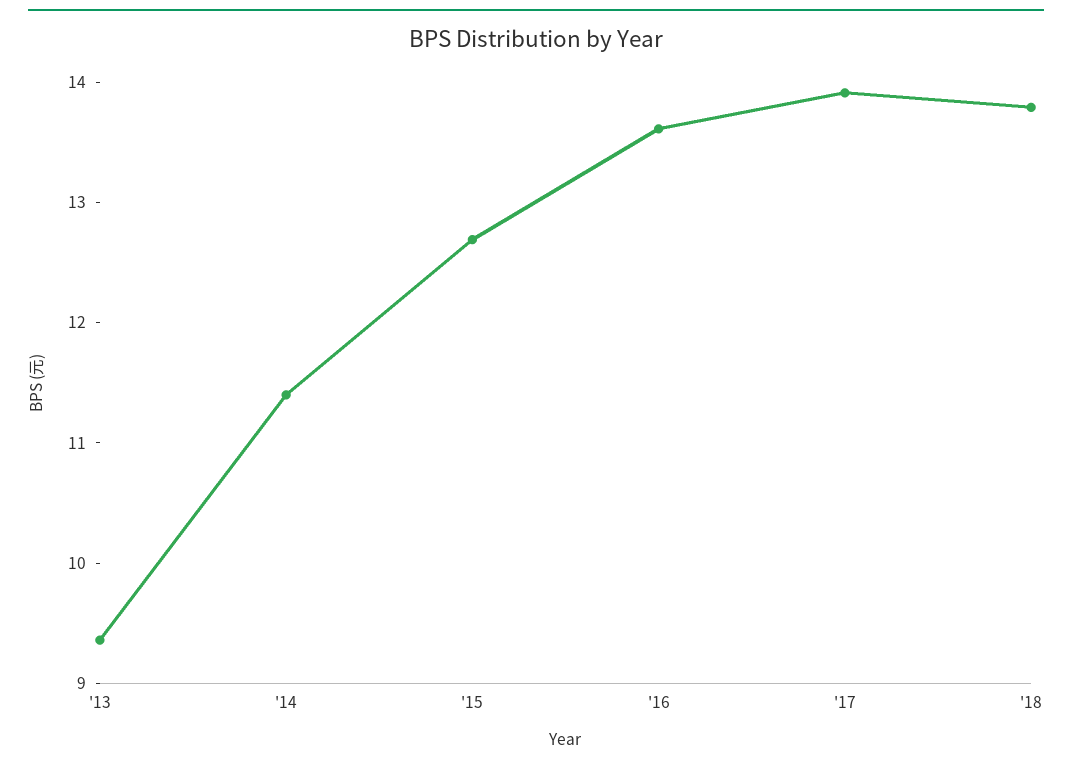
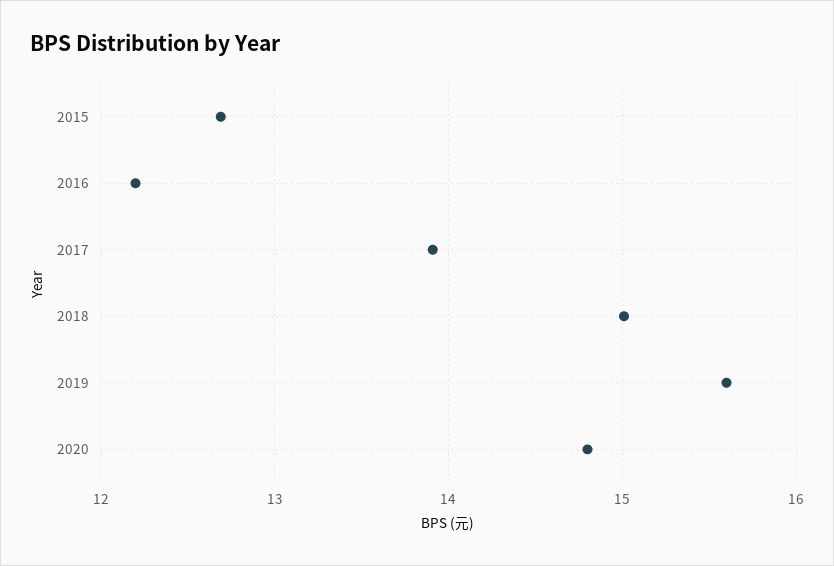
'13: 9.4 -> none
'14: 11.4 -> none
'16: 13.6 -> 12.2
'18: 13.8 -> 15
2019: none -> 15.6
2020: none -> 14.8

